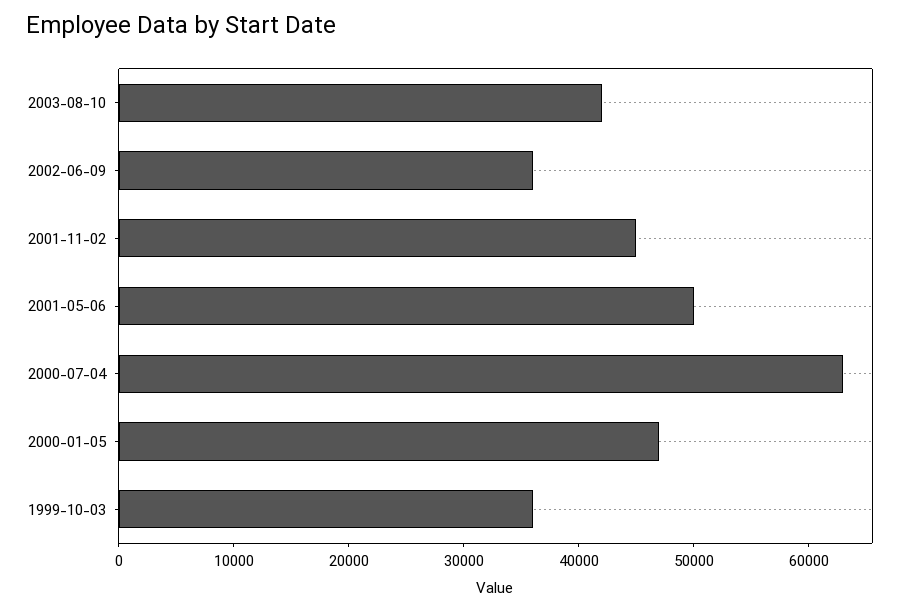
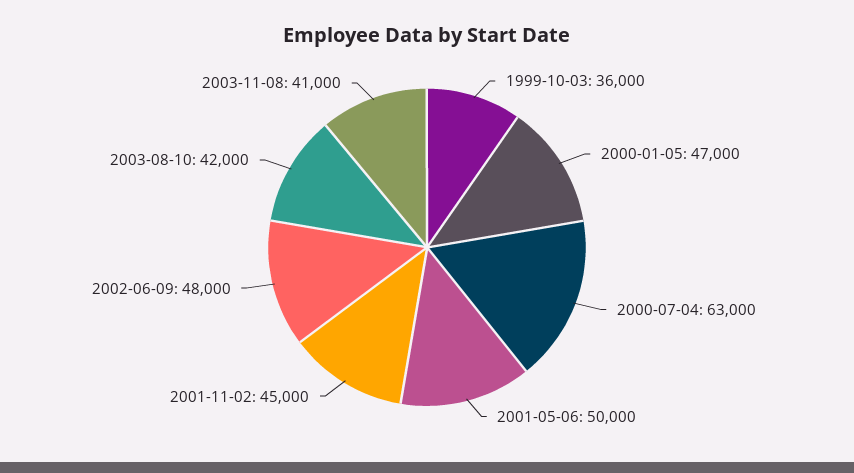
2002-06-09: 36000 -> 48000
2003-11-08: none -> 41000

